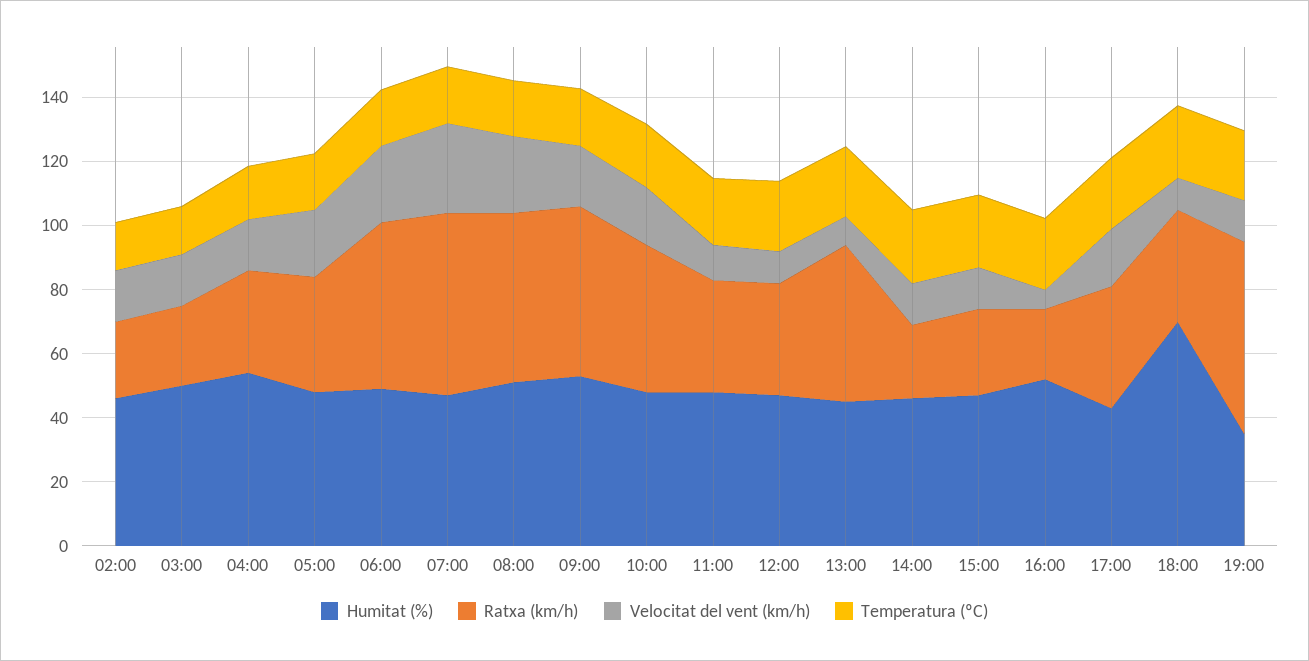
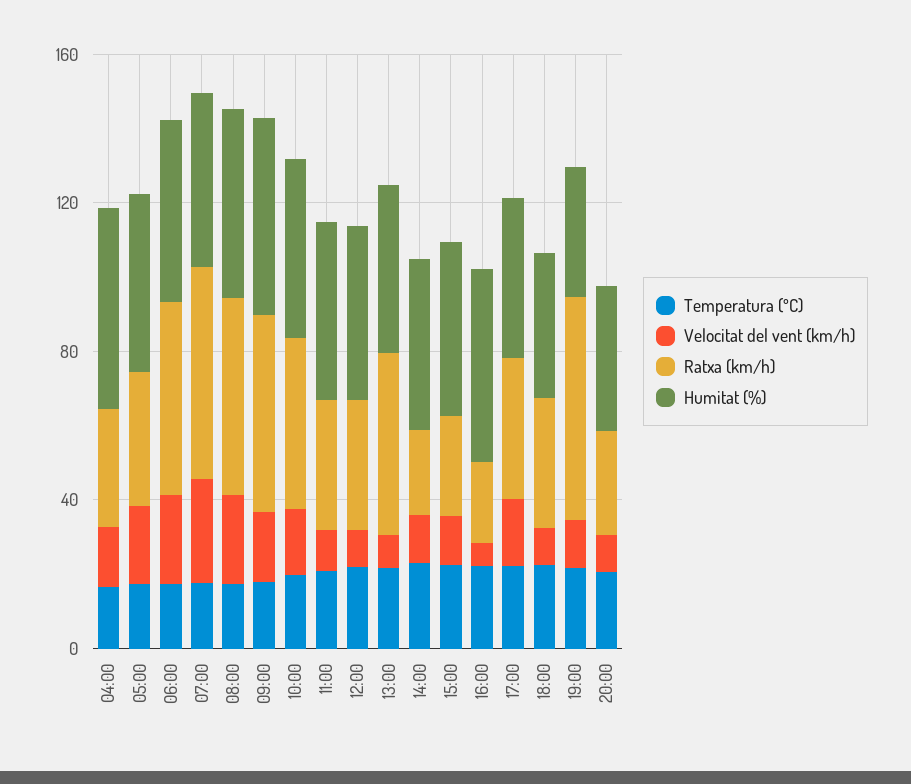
Humitat (%), 02:00: 45 -> none
Ratxa (km/h), 02:00: 25 -> none
Velocitat del vent (km/h), 02:00: 15 -> none
Temperatura (ºC), 02:00: 15 -> none
Humitat (%), 03:00: 50 -> none
Ratxa (km/h), 03:00: 25 -> none
Velocitat del vent (km/h), 03:00: 15 -> none
Temperatura (ºC), 03:00: 15 -> none
Humitat (%), 18:00: 70 -> 40
Temperatura (ºC), 20:00: none -> 20
Velocitat del vent (km/h), 20:00: none -> 10
Ratxa (km/h), 20:00: none -> 30
Humitat (%), 20:00: none -> 40

